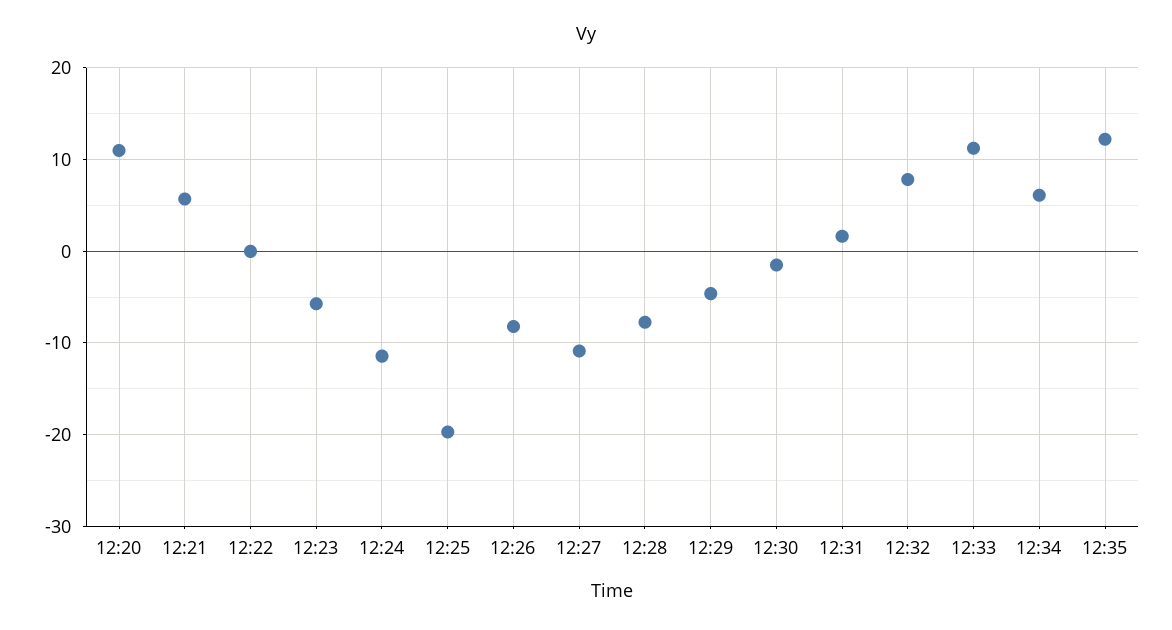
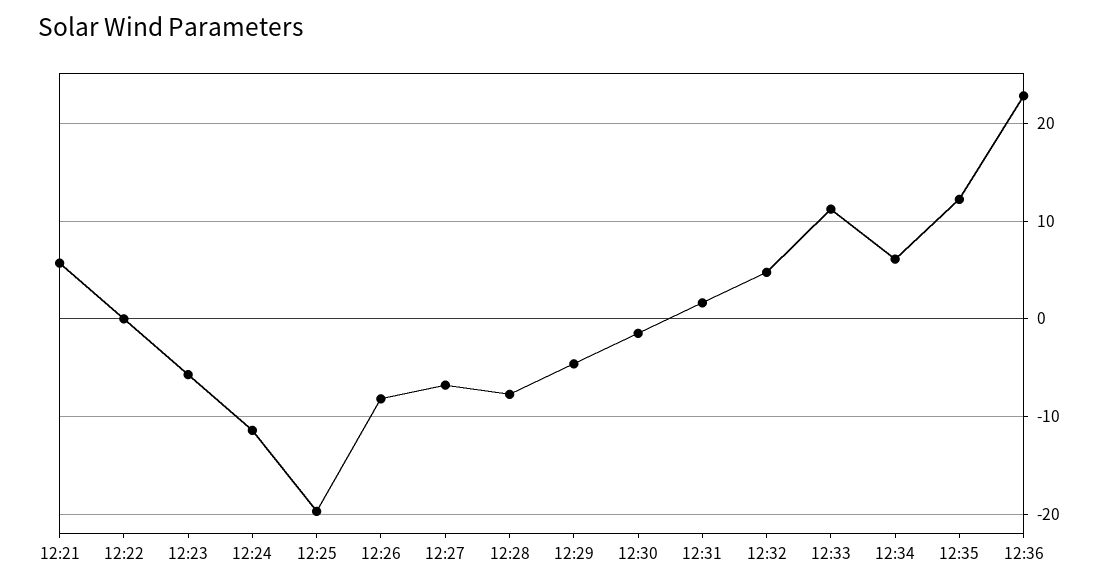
12:20: 11 -> none
12:27: -11 -> -7
12:32: 8 -> 5
12:36: none -> 23

